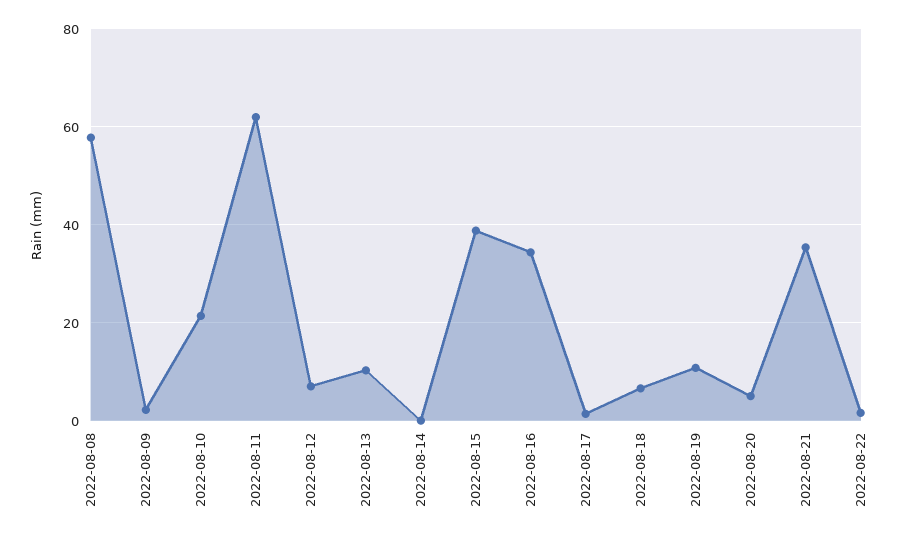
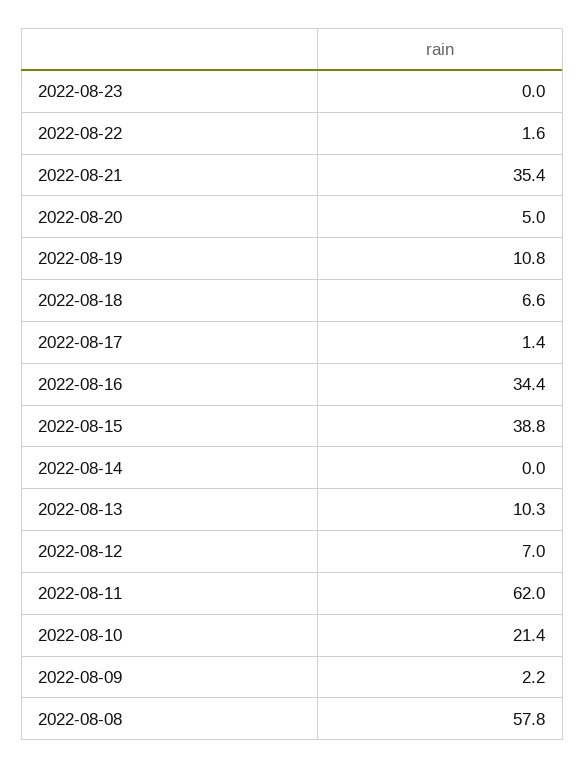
2022-08-23: none -> 0

